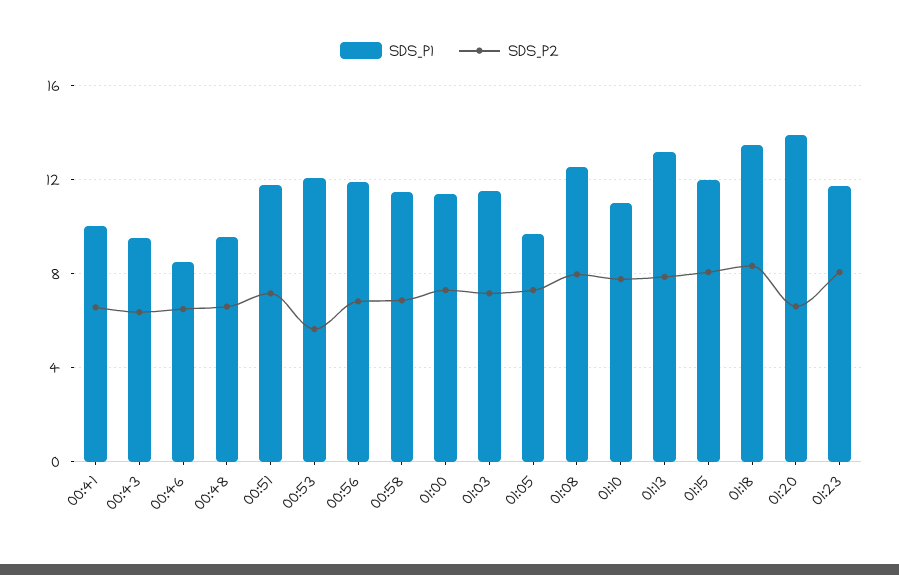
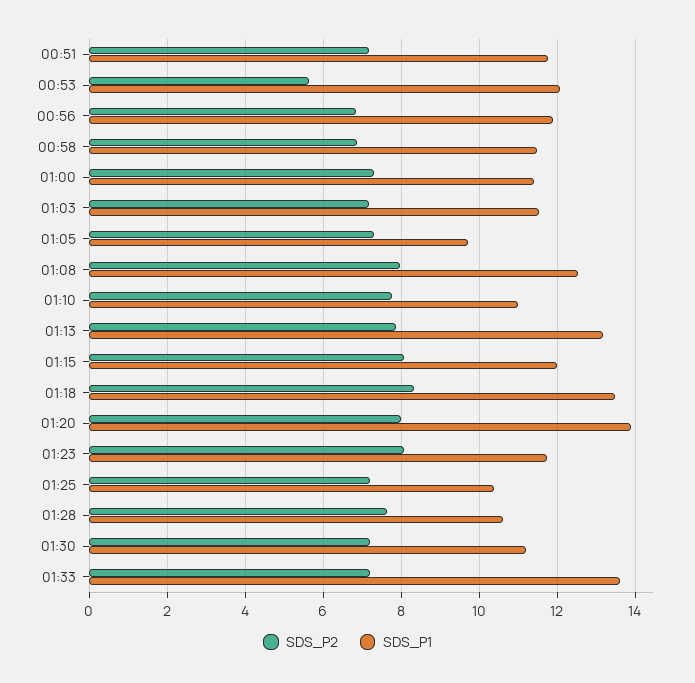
SDS_P1, 00:41: 10 -> none
SDS_P2, 00:41: 6.5 -> none
SDS_P1, 00:43: 9.5 -> none
SDS_P2, 00:43: 6.5 -> none
SDS_P1, 00:46: 8.5 -> none
SDS_P2, 00:46: 6.5 -> none
SDS_P1, 00:48: 9.5 -> none
SDS_P2, 00:48: 6.5 -> none
SDS_P2, 01:20: 6.5 -> 8
SDS_P2, 01:25: none -> 7.2
SDS_P1, 01:25: none -> 10.4
SDS_P2, 01:28: none -> 7.6
SDS_P1, 01:28: none -> 10.6
SDS_P2, 01:30: none -> 7.2
SDS_P1, 01:30: none -> 11.2
SDS_P2, 01:33: none -> 7.2
SDS_P1, 01:33: none -> 13.6

